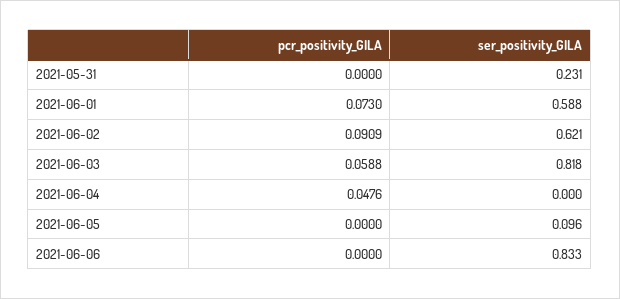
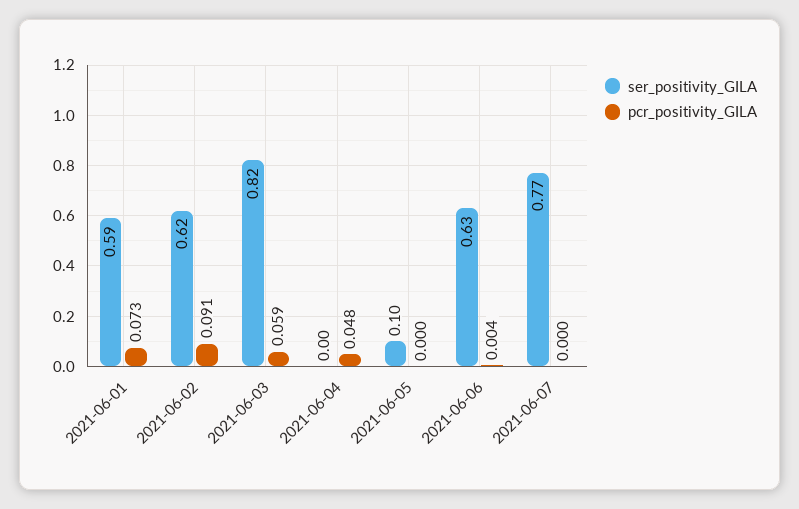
pcr_positivity_GILA, 2021-05-31: 0 -> none
ser_positivity_GILA, 2021-05-31: 0.231 -> none
pcr_positivity_GILA, 2021-06-06: 0 -> 0.004
ser_positivity_GILA, 2021-06-06: 0.833 -> 0.63
ser_positivity_GILA, 2021-06-07: none -> 0.77
pcr_positivity_GILA, 2021-06-07: none -> 0

